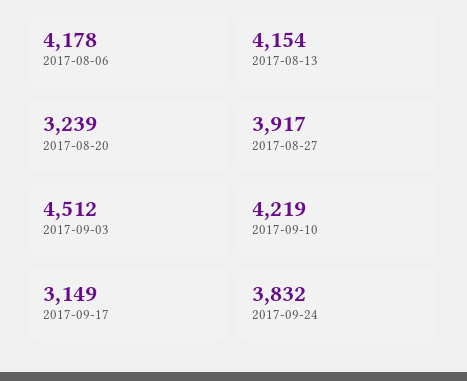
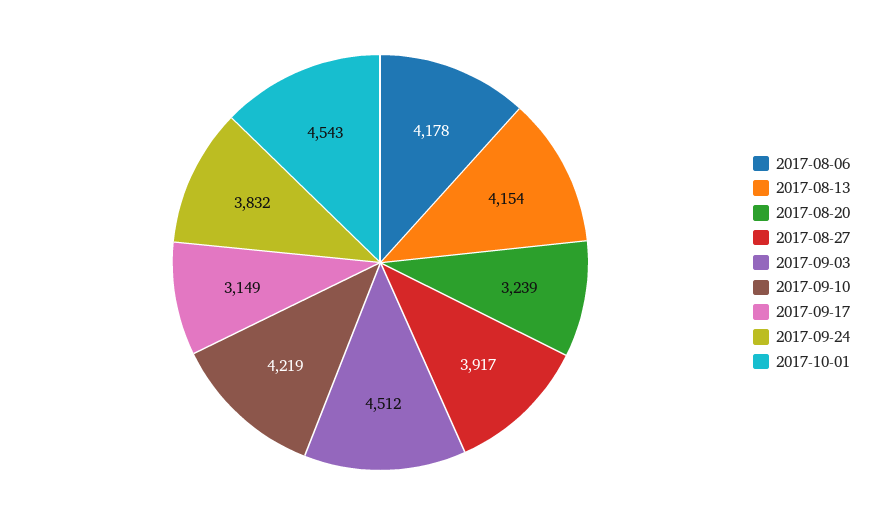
2017-10-01: none -> 4543

